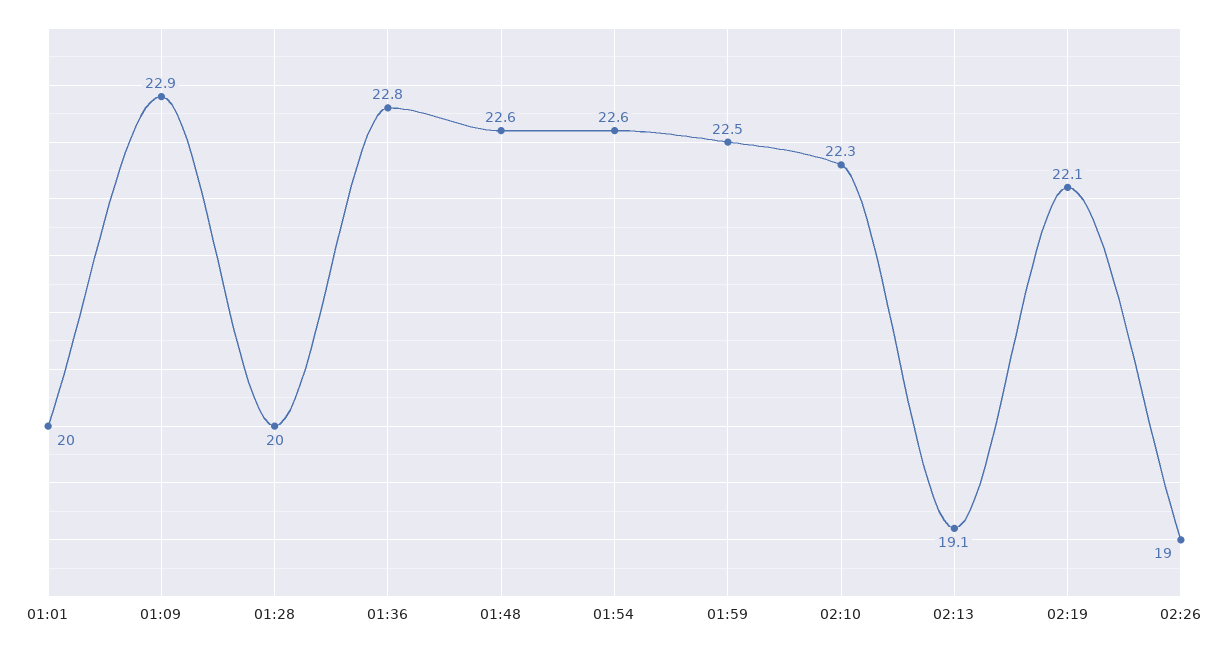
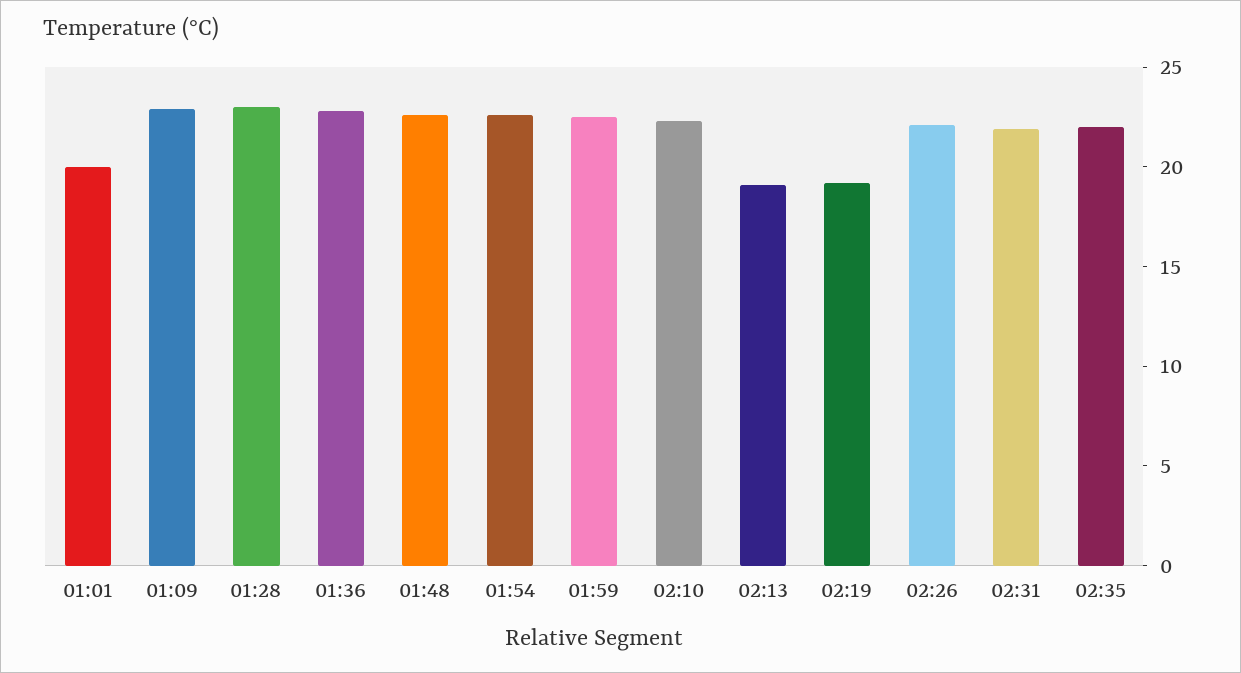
01:28: 20 -> 23
02:19: 22.1 -> 19
02:26: 19 -> 22
02:31: none -> 22
02:35: none -> 22

